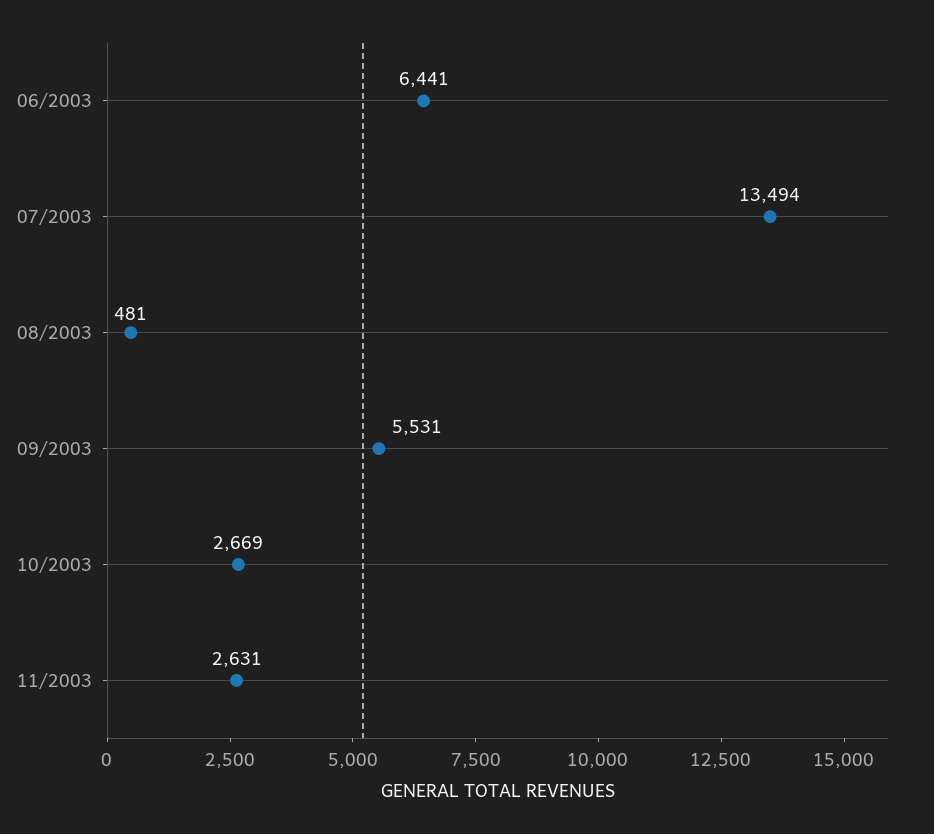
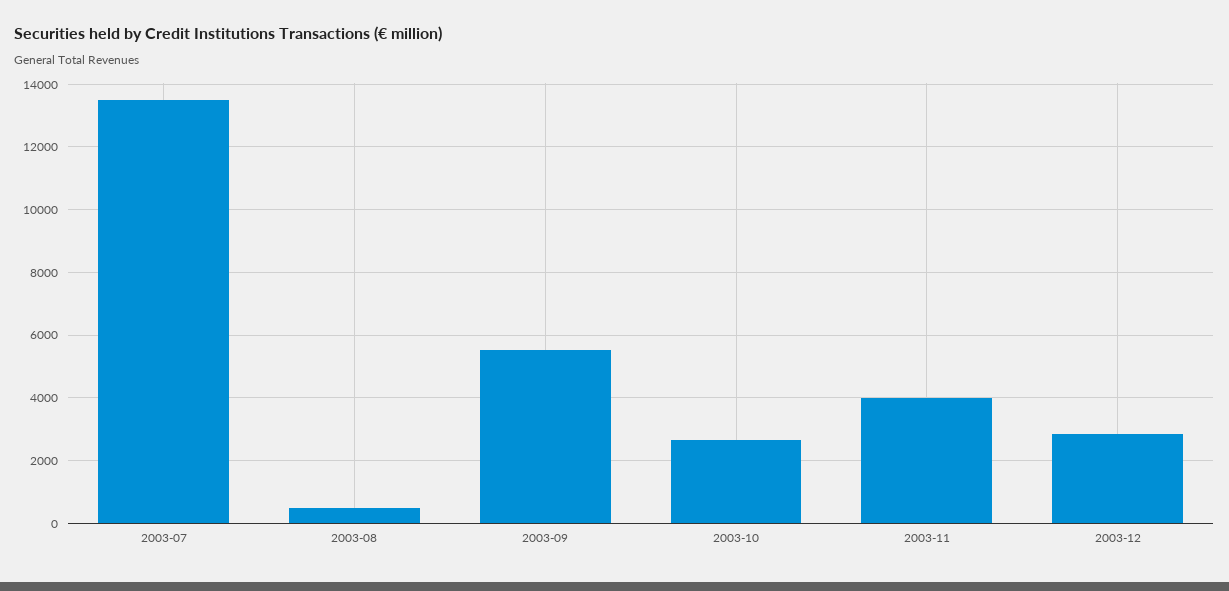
06/2003: 6441 -> none
11/2003: 2631 -> 4000
2003-12: none -> 2800

